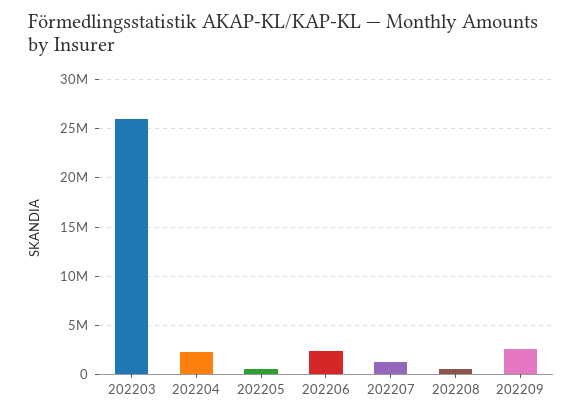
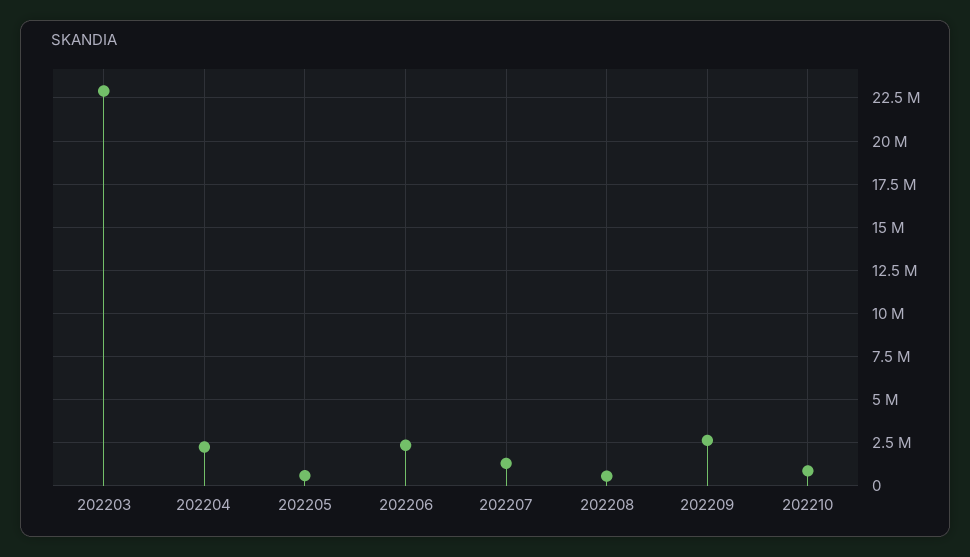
202203: 26000000 -> 23000000
202210: none -> 1000000

